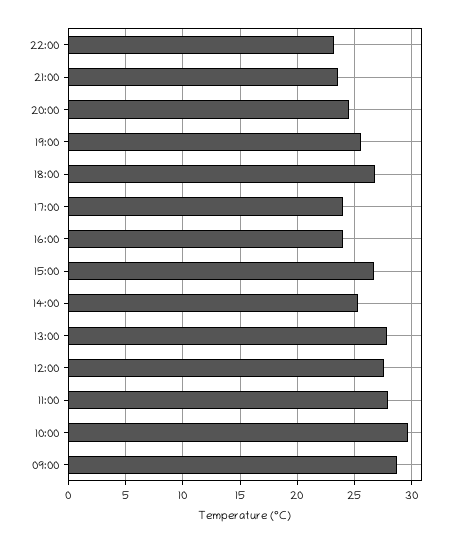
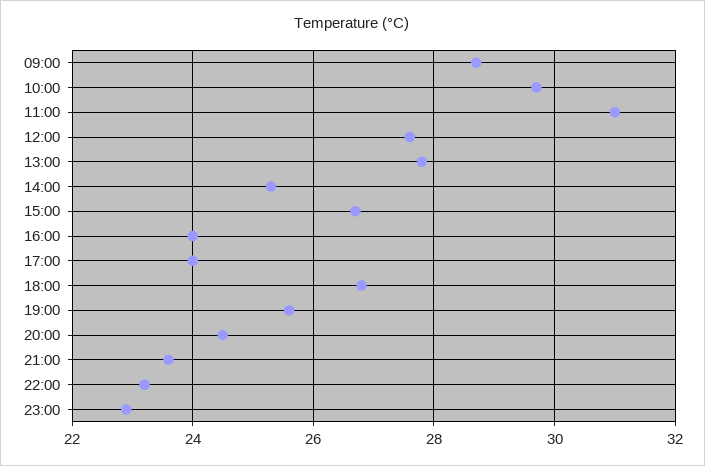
11:00: 28 -> 31
23:00: none -> 23

